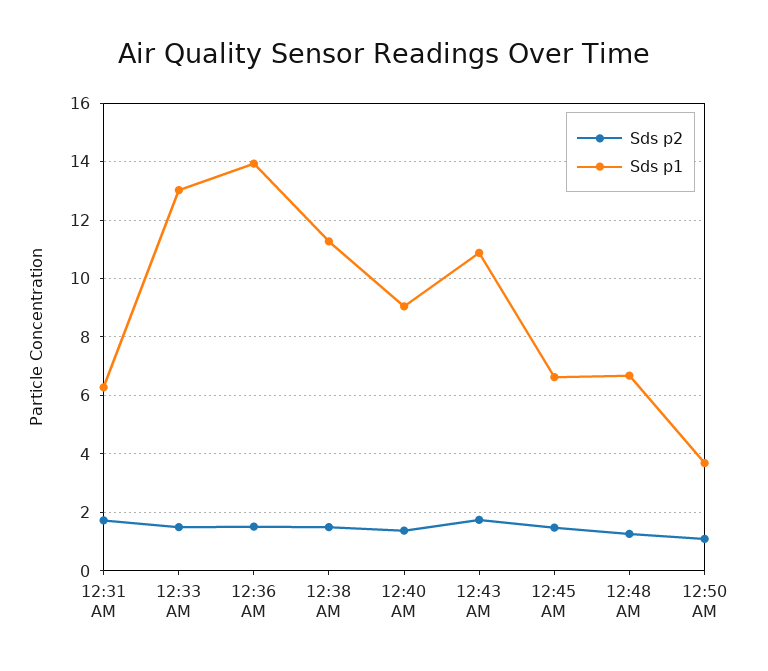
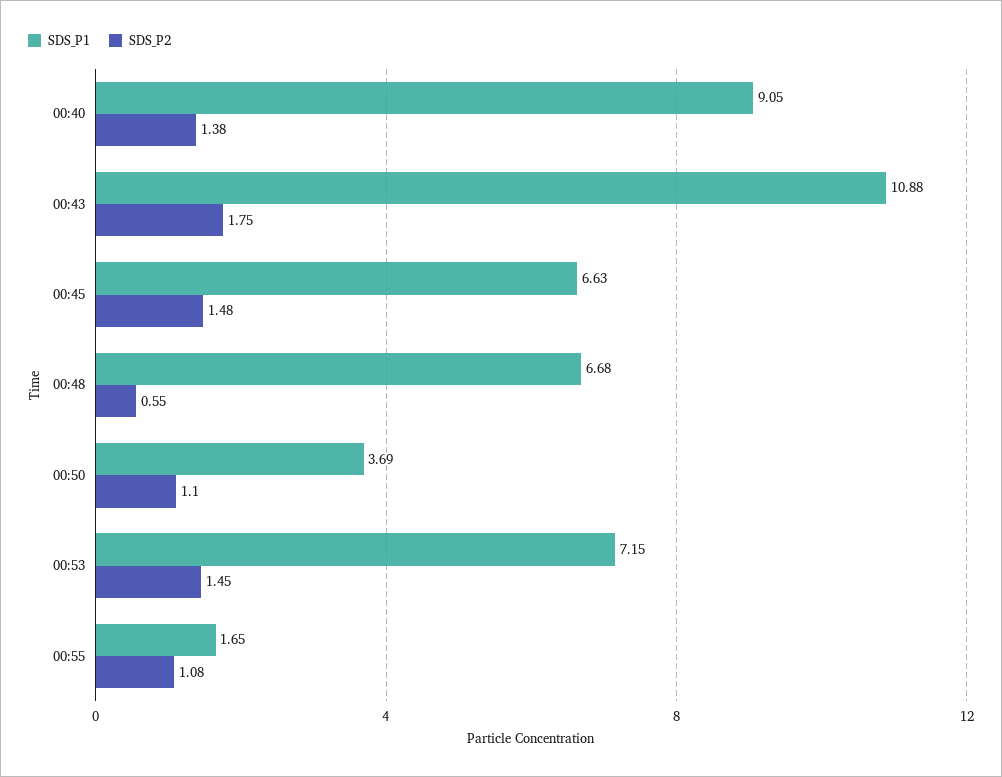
Sds p2, 12:31 AM: 1.75 -> none
Sds p1, 12:31 AM: 6.25 -> none
Sds p2, 12:33 AM: 1.5 -> none
Sds p1, 12:33 AM: 13 -> none
Sds p2, 12:36 AM: 1.5 -> none
Sds p1, 12:36 AM: 14 -> none
Sds p2, 12:38 AM: 1.5 -> none
Sds p1, 12:38 AM: 11.25 -> none
Sds p2, 12:48 AM: 1.25 -> 0.55
Sds p1, 00:53: none -> 7.15
Sds p2, 00:53: none -> 1.45
Sds p1, 00:55: none -> 1.65
Sds p2, 00:55: none -> 1.08

